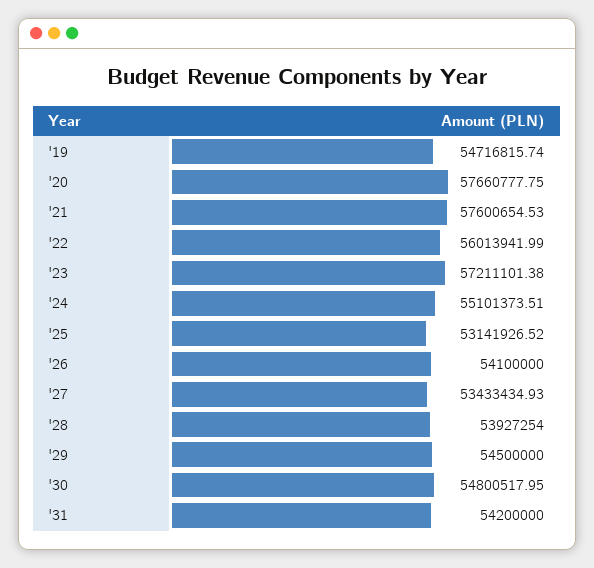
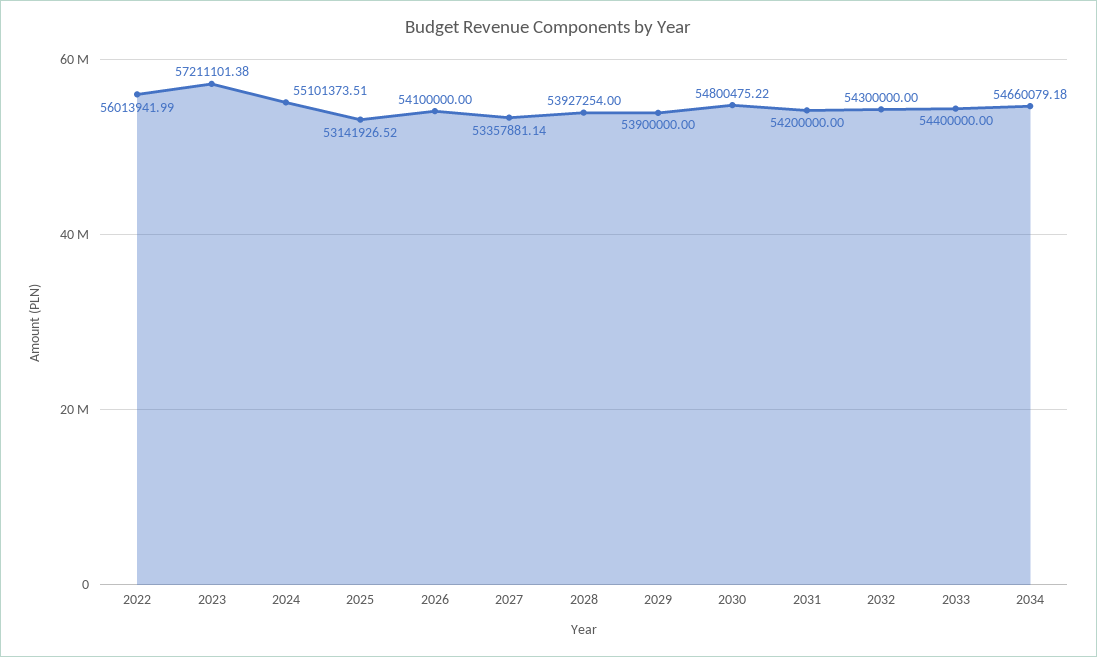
'19: 54716815.74 -> none
'20: 57660777.75 -> none
'21: 57600654.53 -> none
'27: 53433434.93 -> 53357881.14
'29: 54500000 -> 53900000
'30: 54800517.95 -> 54800475.22
2032: none -> 54300000
2033: none -> 54400000
2034: none -> 54660079.18

